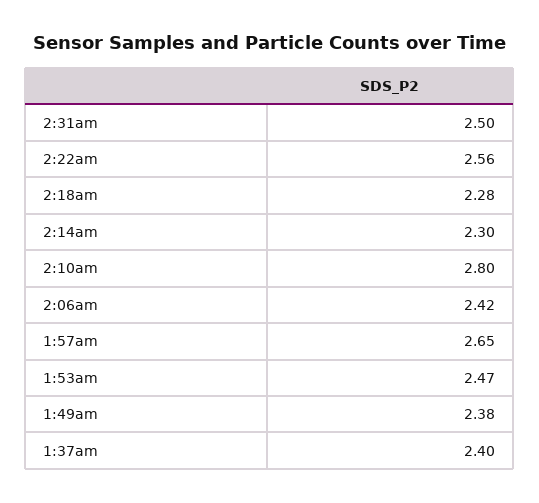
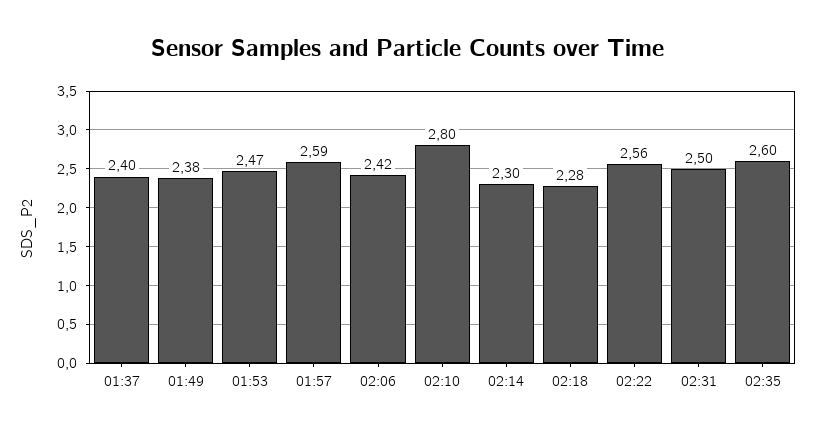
1:57am: 2.65 -> 2.59
02:35: none -> 2.6

